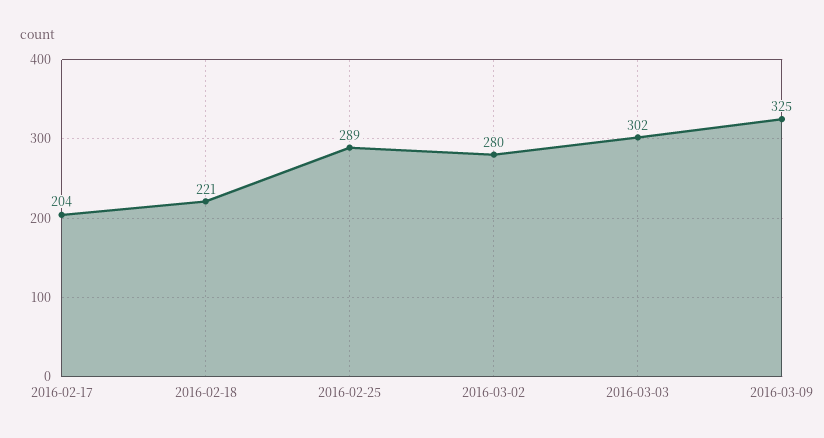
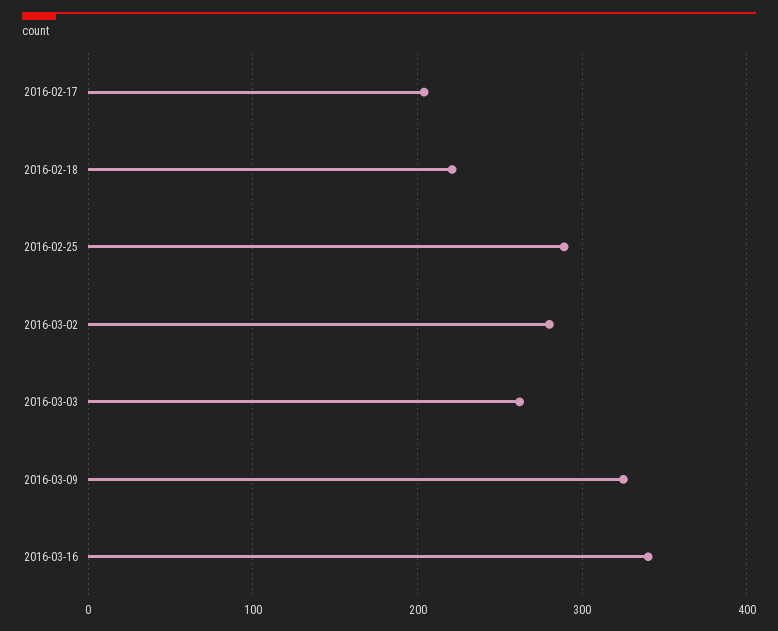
2016-03-03: 302 -> 260
2016-03-16: none -> 340

